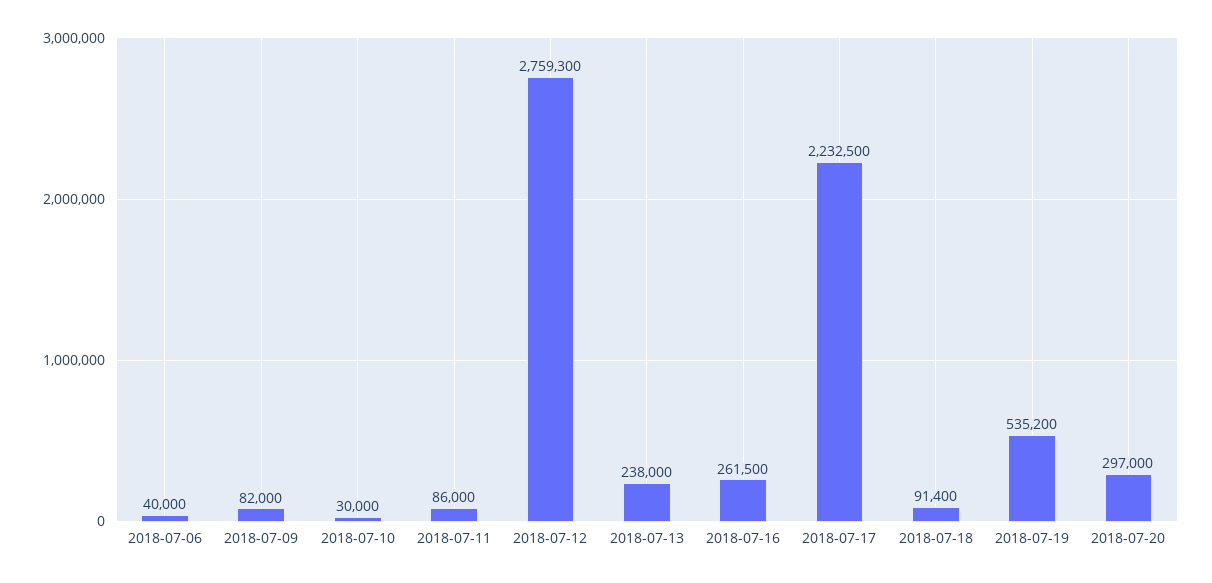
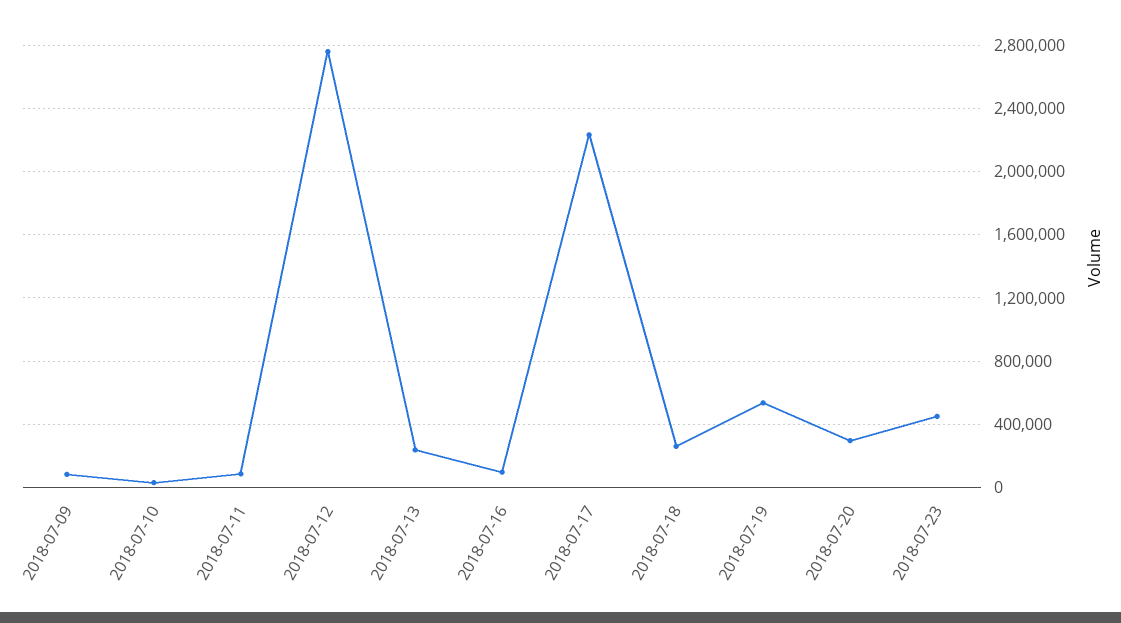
2018-07-06: 40000 -> none
2018-07-16: 261500 -> 100000
2018-07-18: 91400 -> 250000
2018-07-23: none -> 450000

